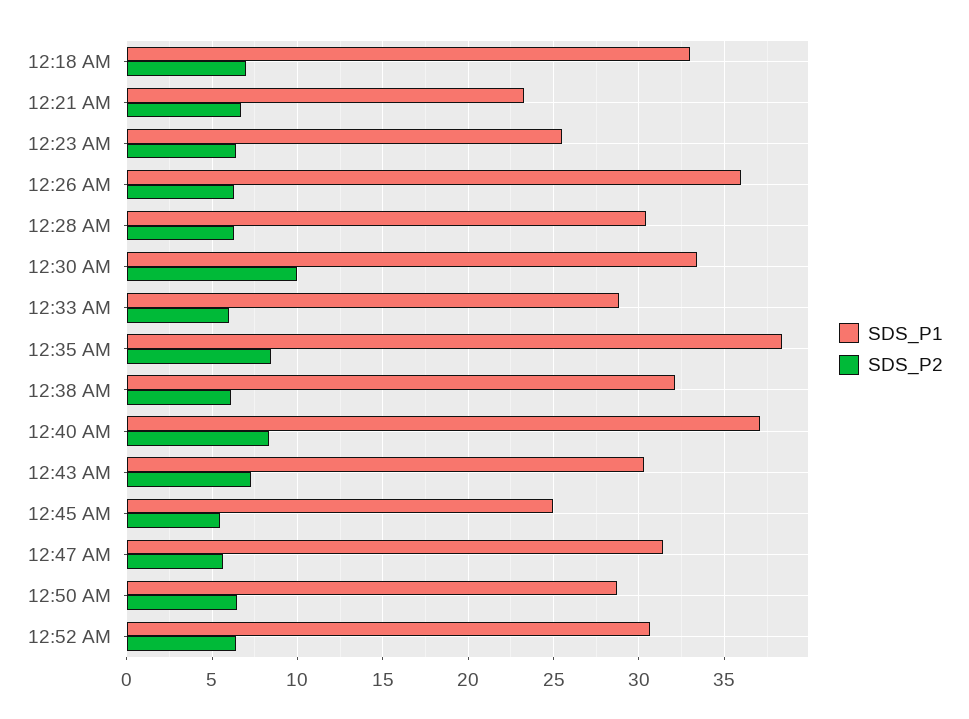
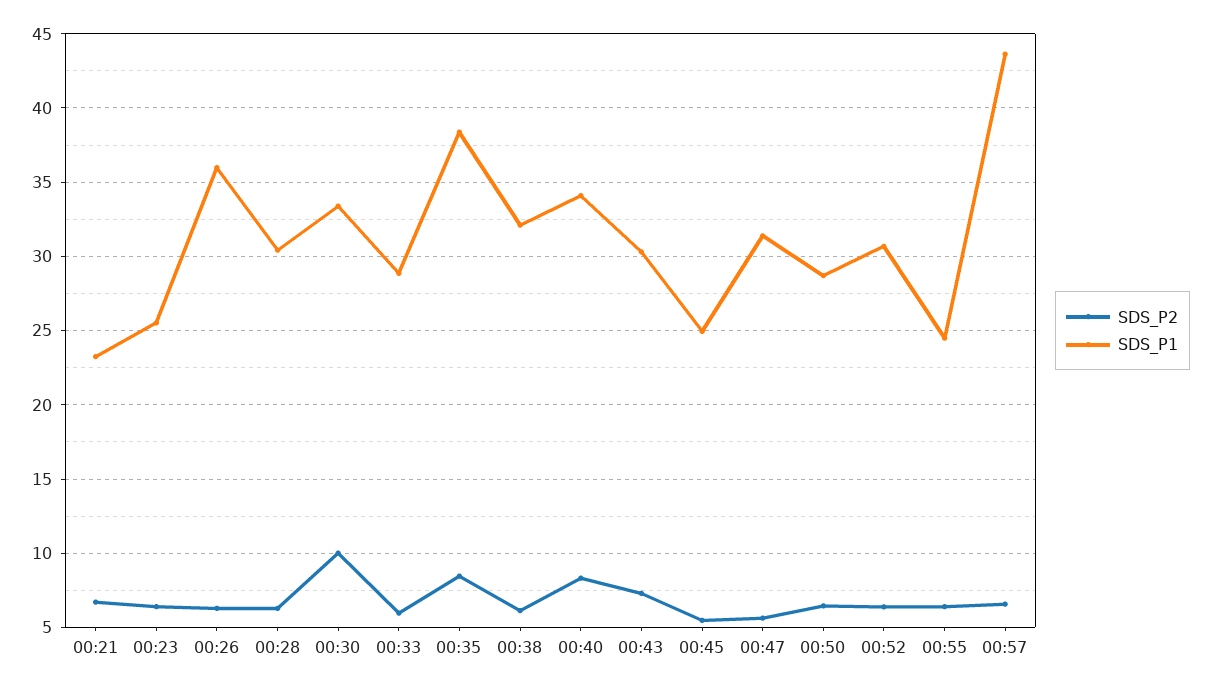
SDS_P1, 12:18 AM: 33 -> none
SDS_P2, 12:18 AM: 7 -> none
SDS_P1, 12:40 AM: 37 -> 34
SDS_P2, 00:55: none -> 6.5
SDS_P1, 00:55: none -> 24.5
SDS_P2, 00:57: none -> 6.5
SDS_P1, 00:57: none -> 43.5

